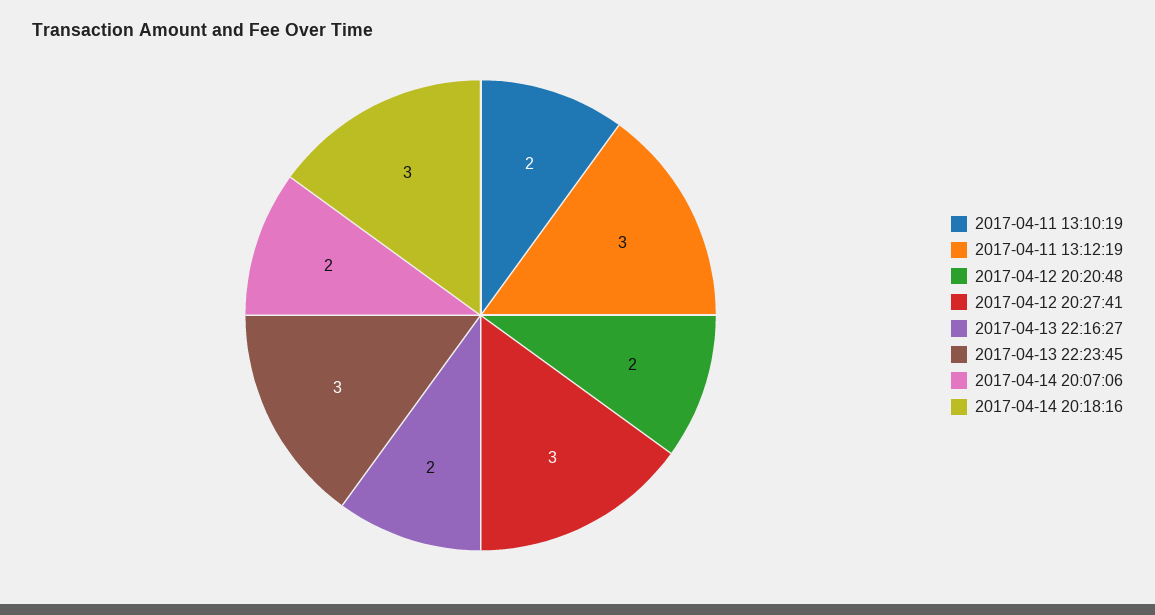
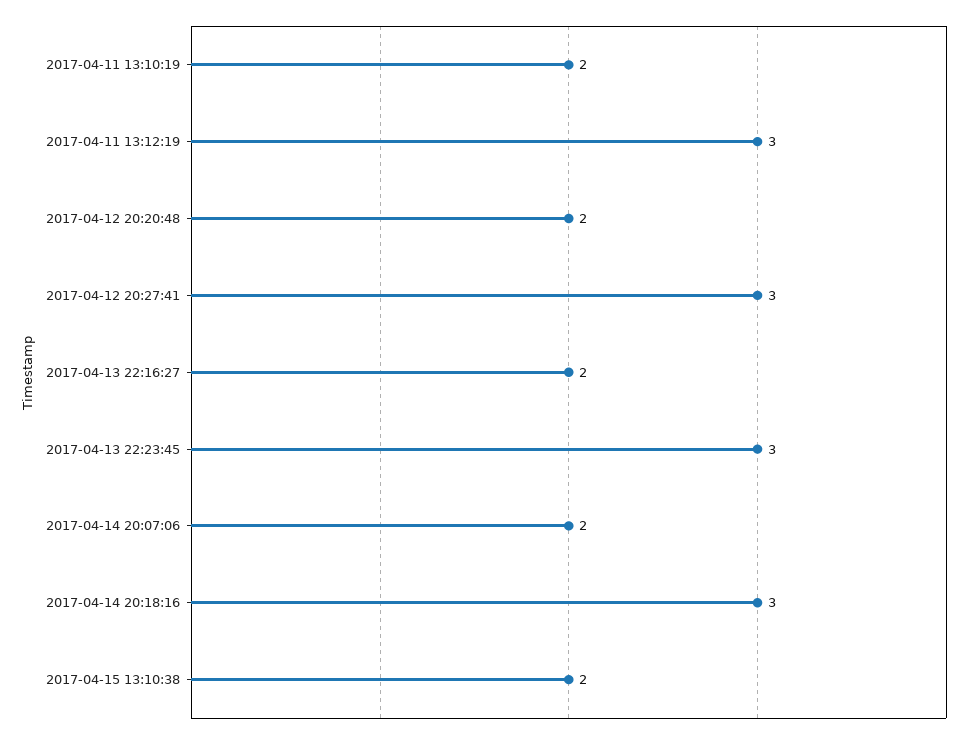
2017-04-15 13:10:38: none -> 2

